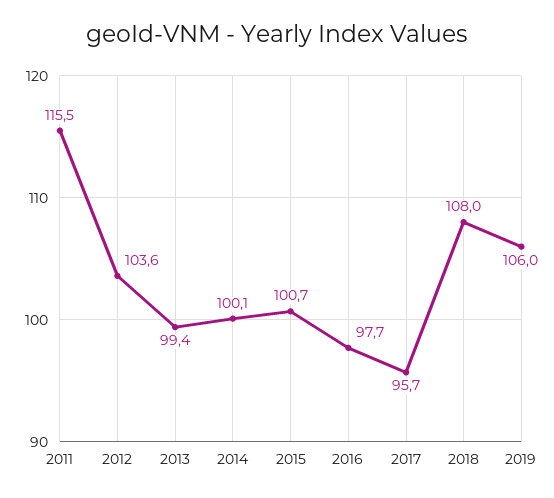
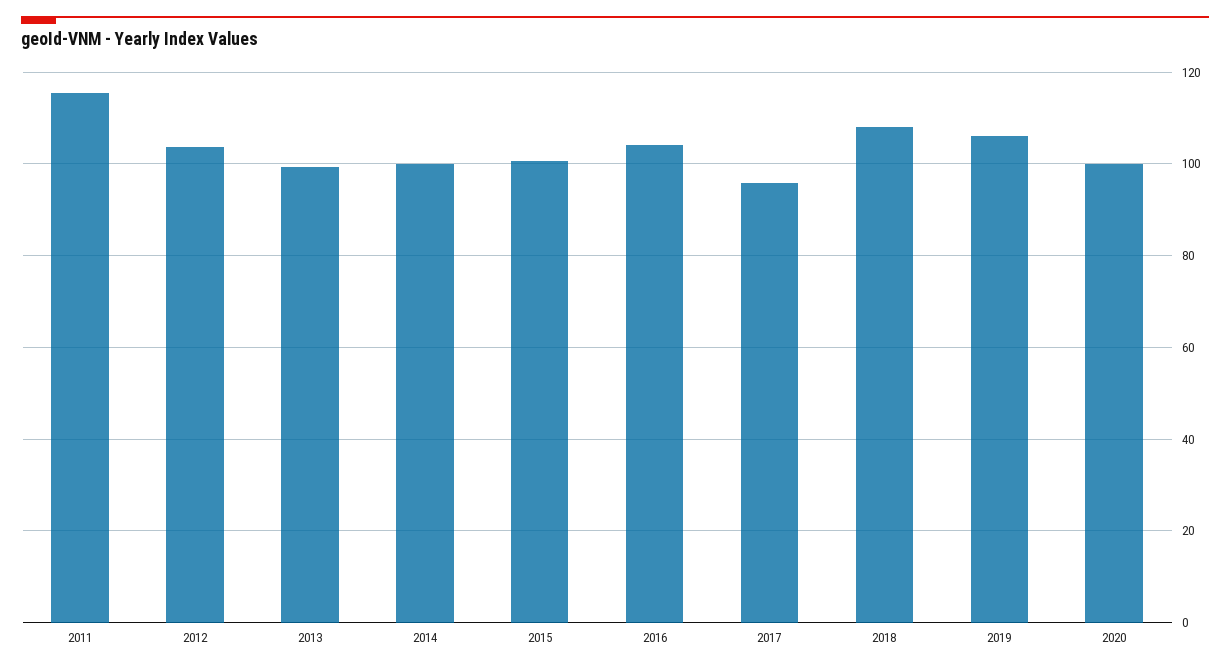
2016: 97.7 -> 104
2020: none -> 100

